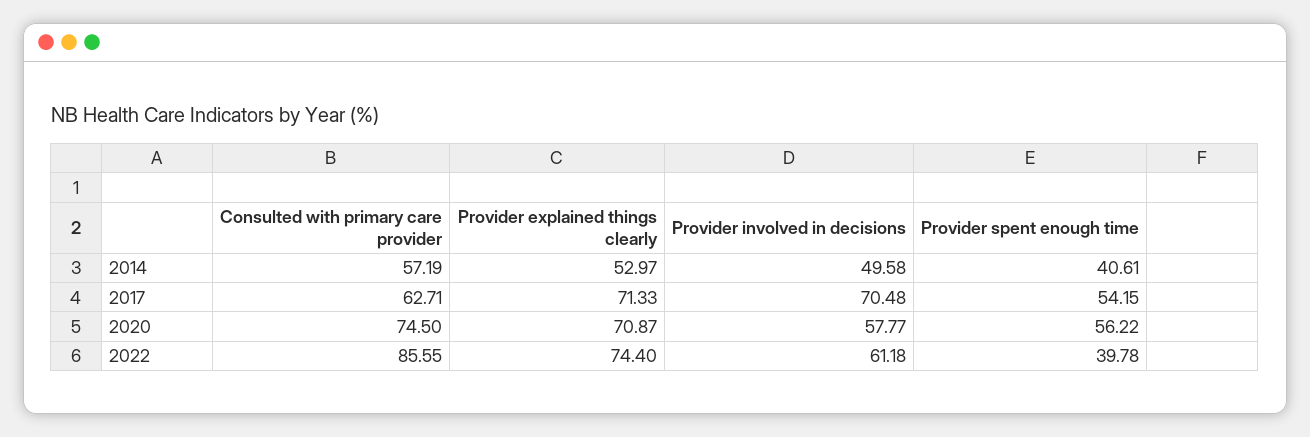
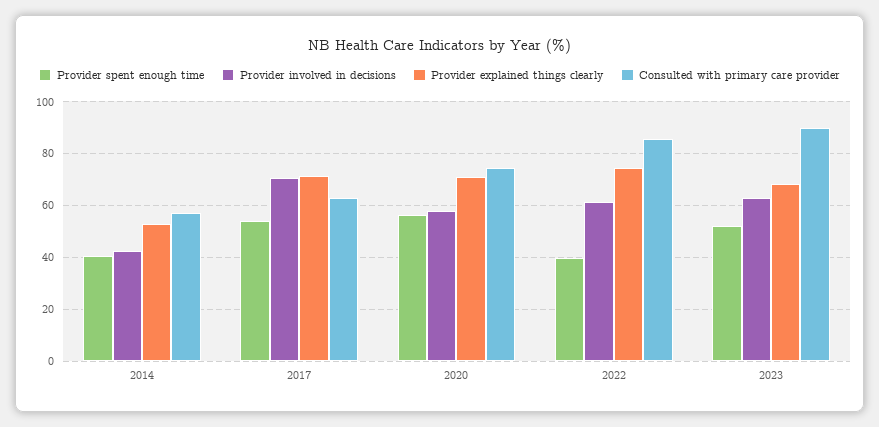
Provider involved in decisions, 2014: 49.58 -> 42.5
Provider spent enough time, 2023: none -> 52.5
Provider involved in decisions, 2023: none -> 62.5
Provider explained things clearly, 2023: none -> 67.5
Consulted with primary care provider, 2023: none -> 90

